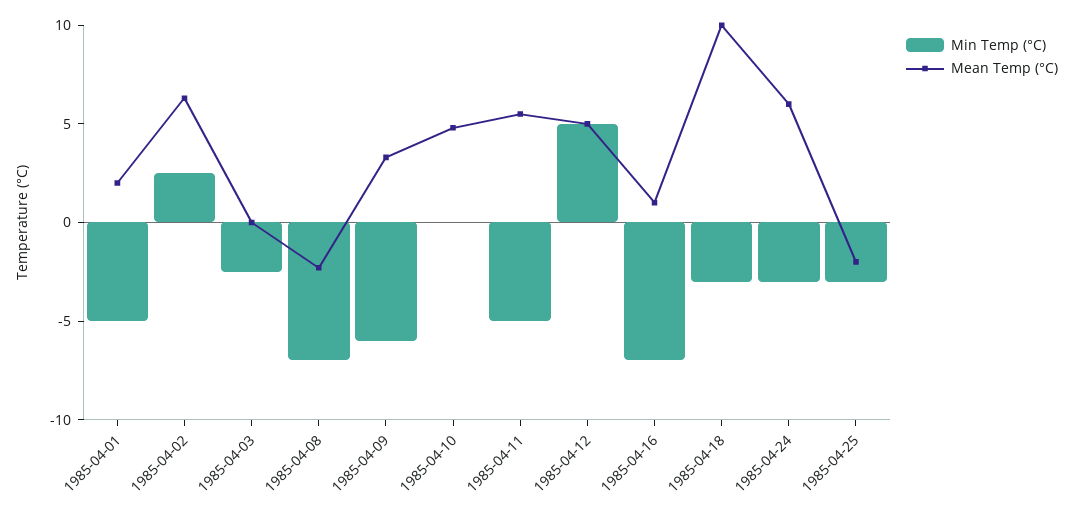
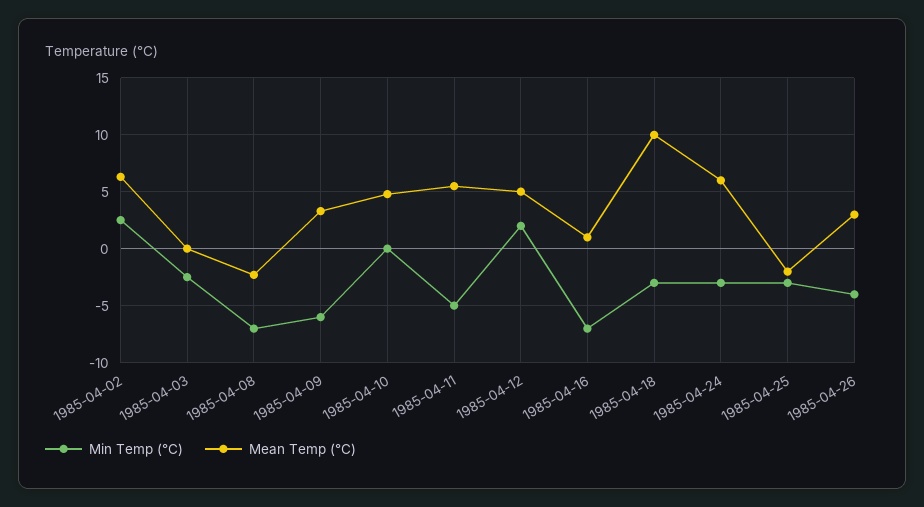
Min Temp (°C), 1985-04-01: -5 -> none
Mean Temp (°C), 1985-04-01: 2 -> none
Min Temp (°C), 1985-04-12: 5 -> 2
Min Temp (°C), 1985-04-26: none -> -4
Mean Temp (°C), 1985-04-26: none -> 3

